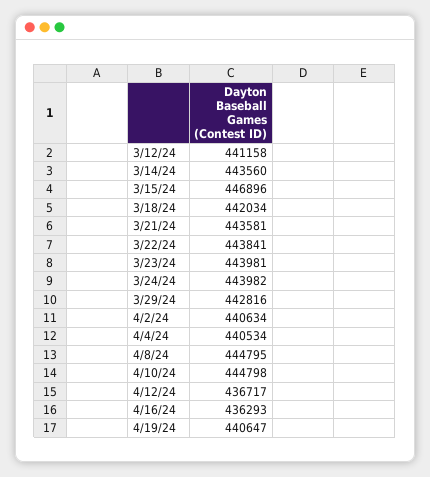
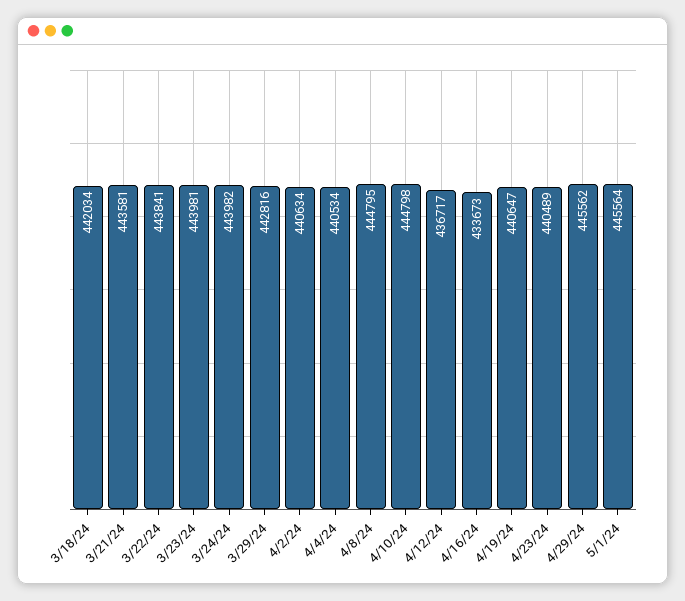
3/12/24: 441158 -> none
3/14/24: 443560 -> none
3/15/24: 446896 -> none
4/16/24: 436293 -> 433673
4/23/24: none -> 440489
4/29/24: none -> 445562
5/1/24: none -> 445564

